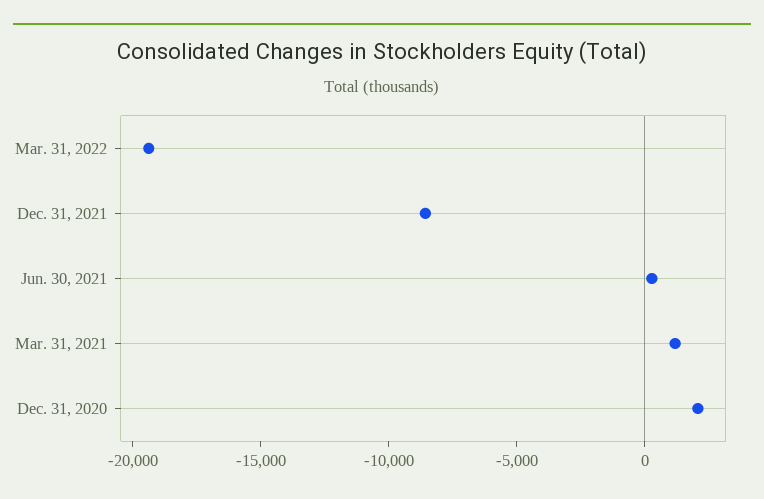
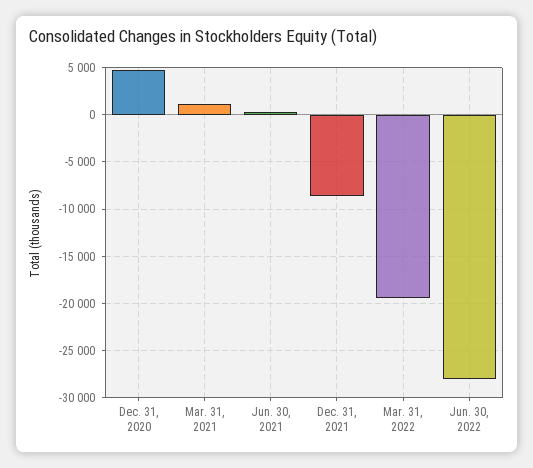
Dec. 31, 2020: 2000 -> 5000
Jun. 30, 2022: none -> -28000

